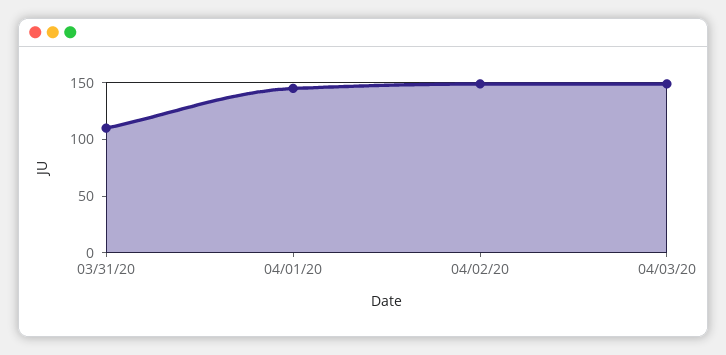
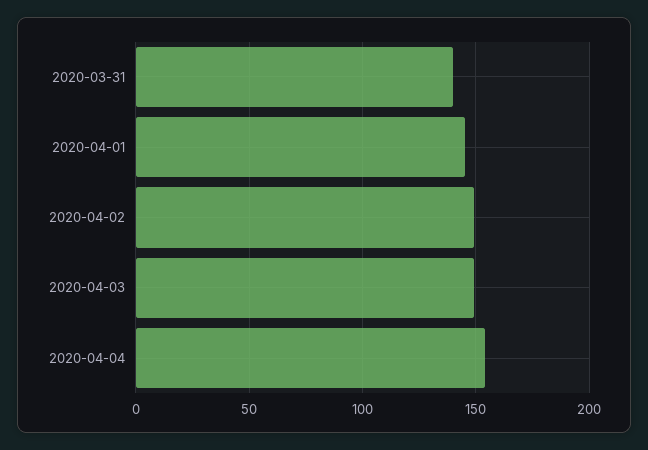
03/31/20: 110 -> 140
2020-04-04: none -> 155

